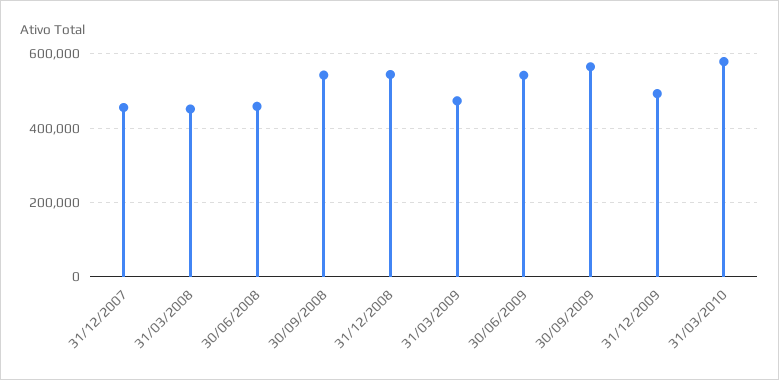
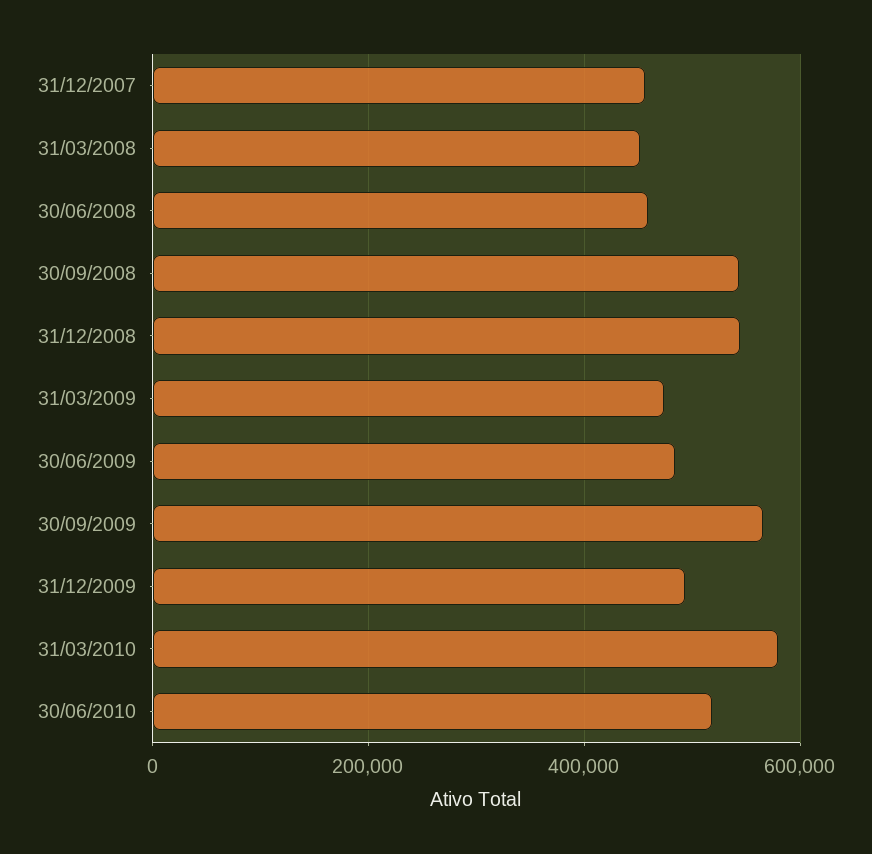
30/06/2009: 540000 -> 480000
30/06/2010: none -> 520000

